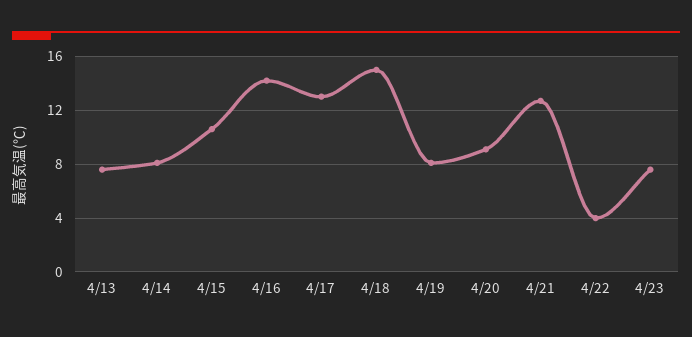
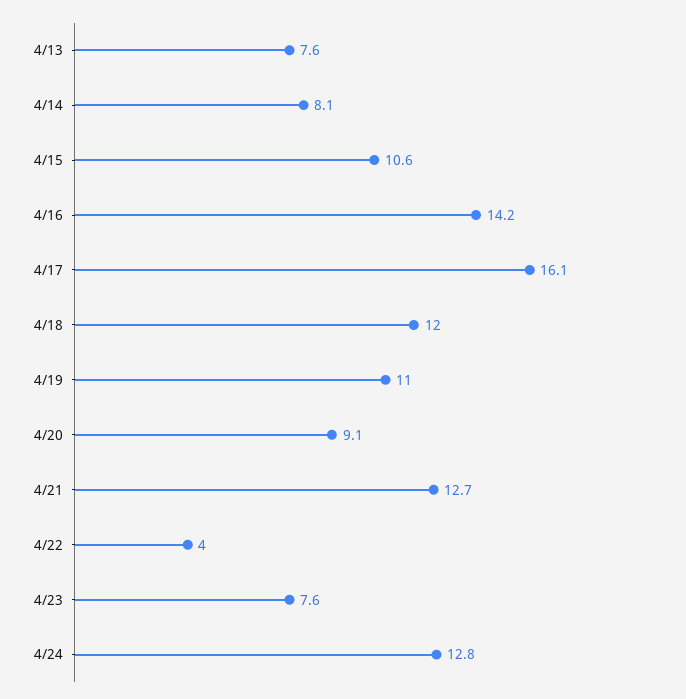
4/17: 13 -> 16.1
4/18: 15 -> 12
4/19: 8 -> 11
4/24: none -> 12.8

